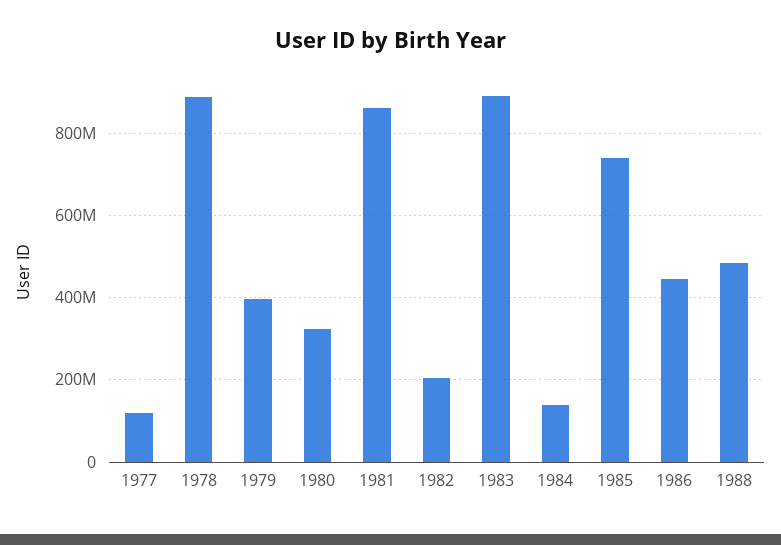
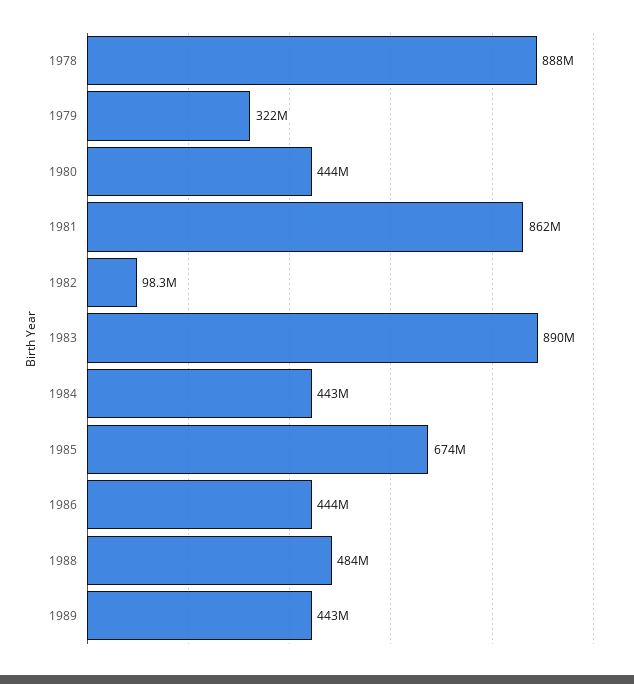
1977: 120000000 -> none
1979: 400000000 -> 322000000
1980: 320000000 -> 444000000
1982: 200000000 -> 98300000
1984: 140000000 -> 443000000
1985: 740000000 -> 674000000
1989: none -> 443000000

